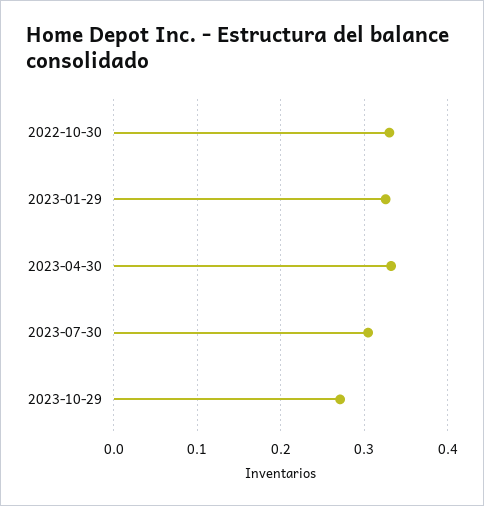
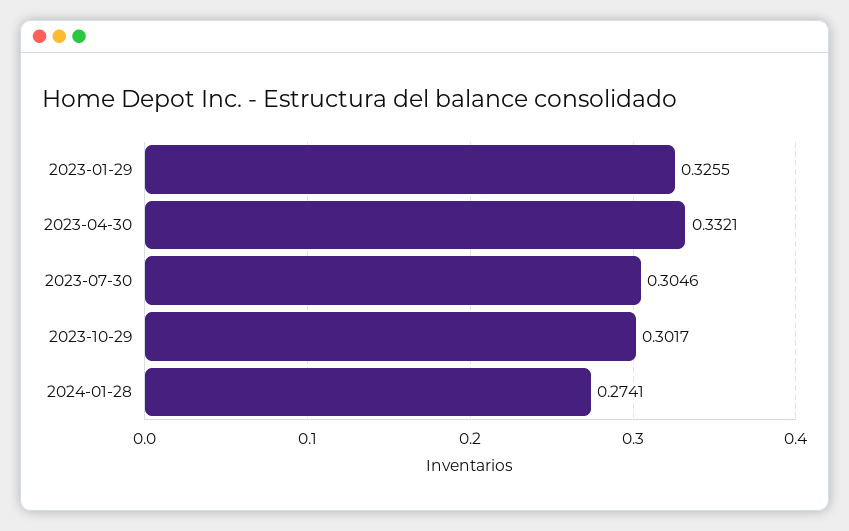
2022-10-30: 0.33 -> none
2023-10-29: 0.27 -> 0.3017
2024-01-28: none -> 0.2741

